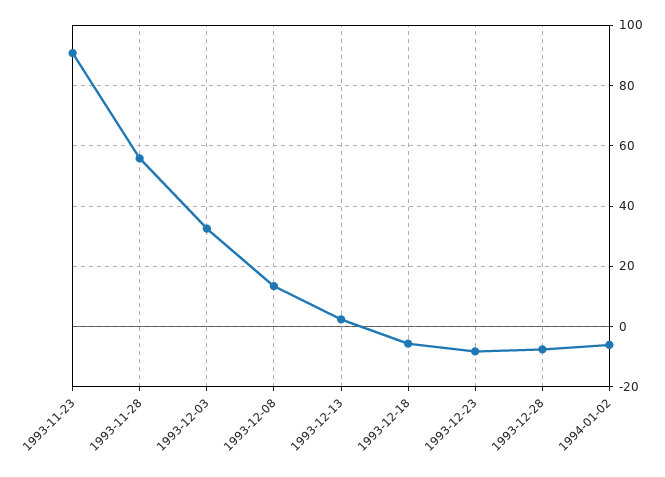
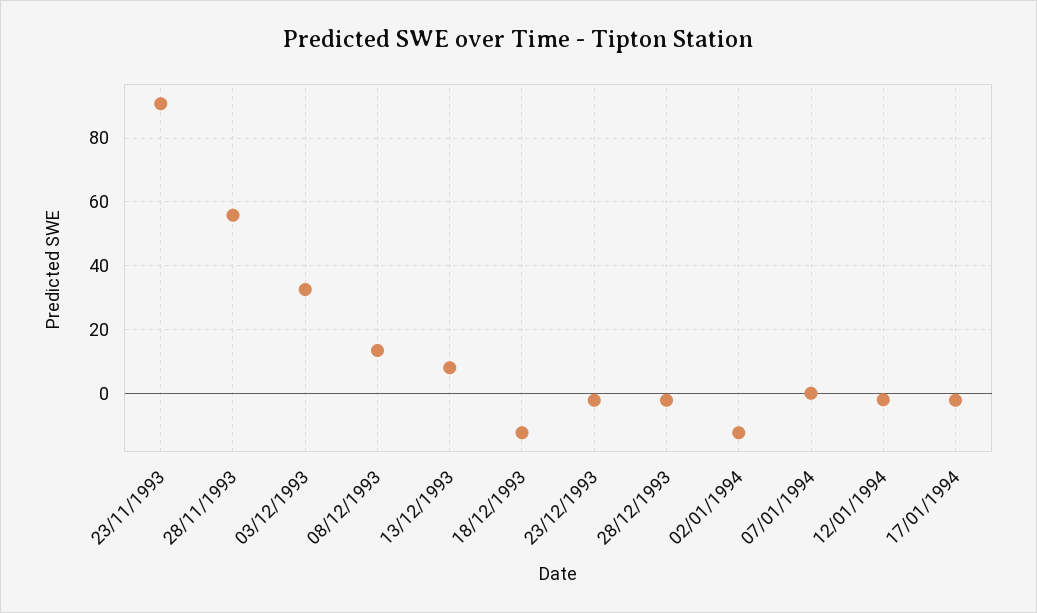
1993-12-13: 2 -> 8
1993-12-18: -6 -> -12
1993-12-23: -8 -> -2
1993-12-28: -8 -> -2
1994-01-02: -6 -> -12
07/01/1994: none -> 0
12/01/1994: none -> -2
17/01/1994: none -> -2

